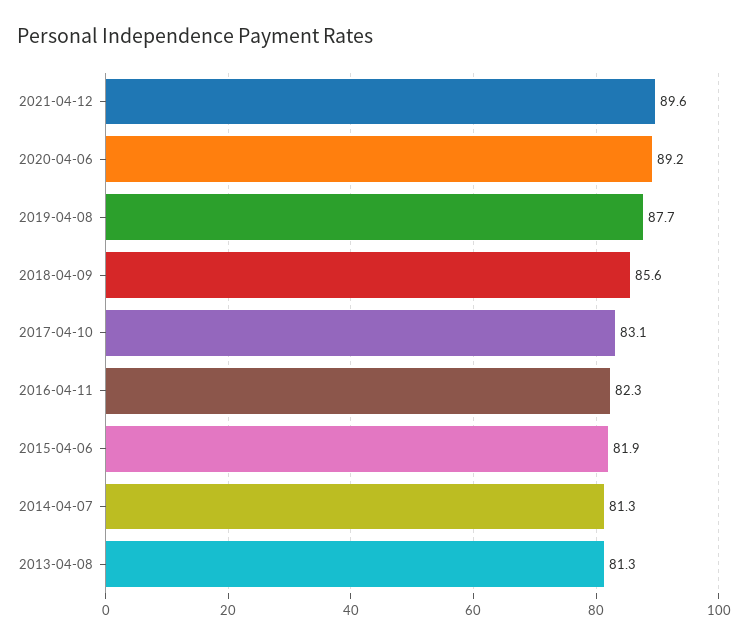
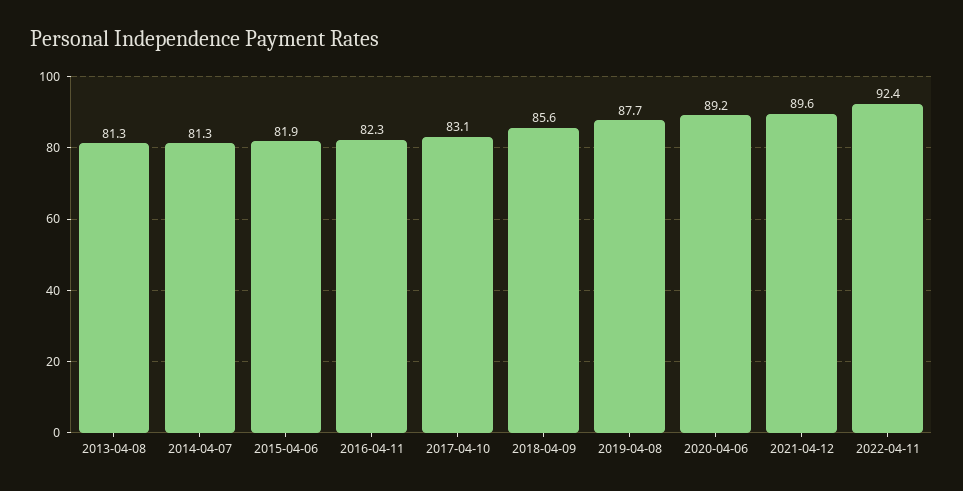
2022-04-11: none -> 92.4

